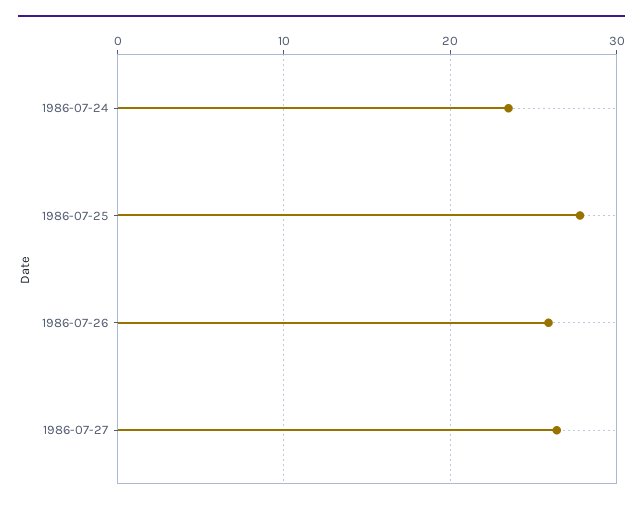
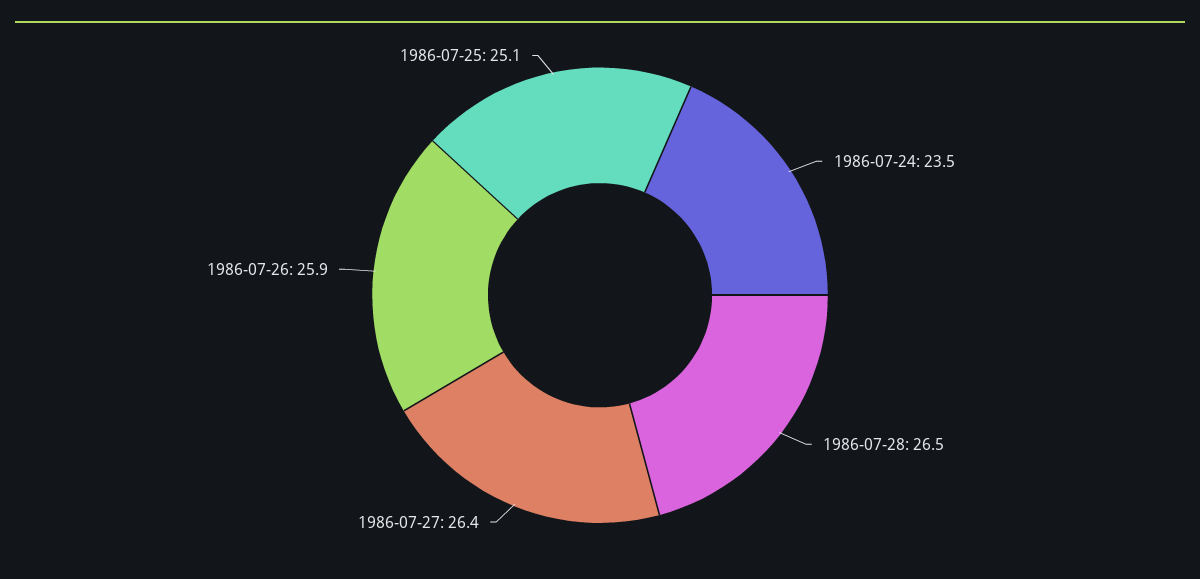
1986-07-25: 28 -> 25.1
1986-07-28: none -> 26.5

